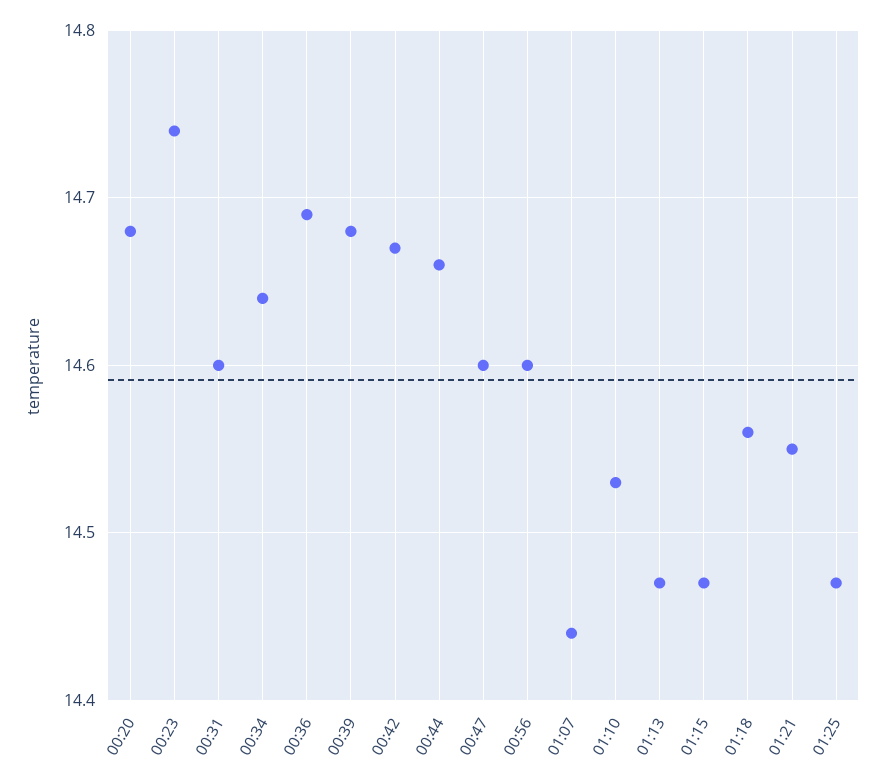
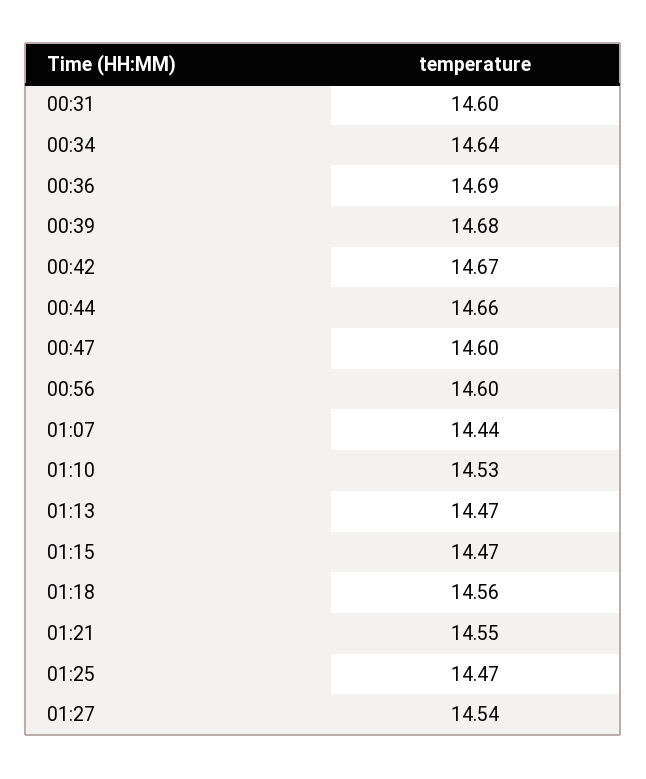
00:20: 14.68 -> none
00:23: 14.74 -> none
01:27: none -> 14.54

